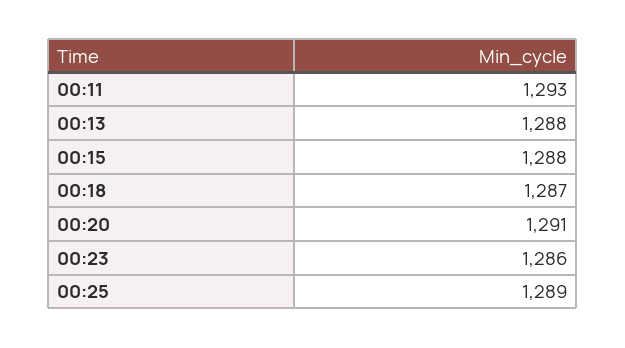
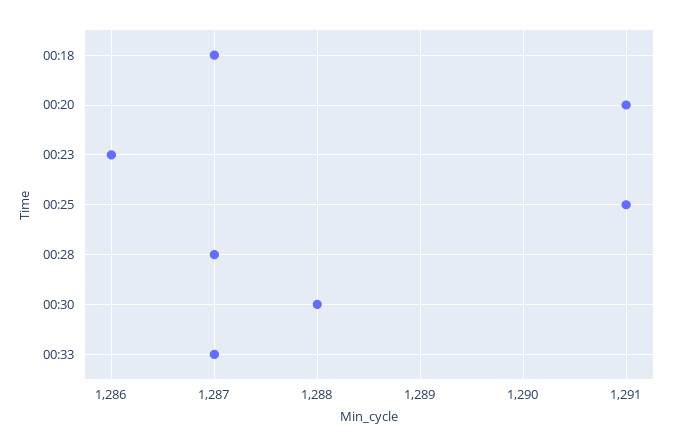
00:11: 1293 -> none
00:13: 1288 -> none
00:15: 1288 -> none
00:25: 1289 -> 1291
00:28: none -> 1287
00:30: none -> 1288
00:33: none -> 1287

